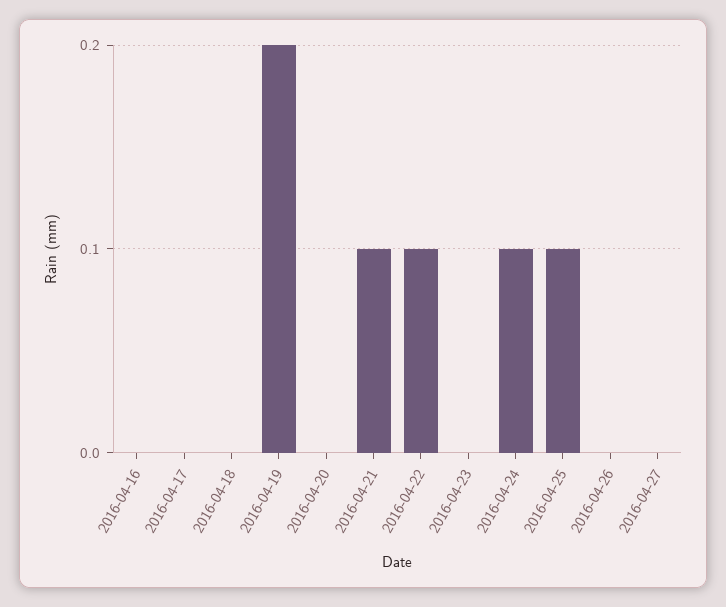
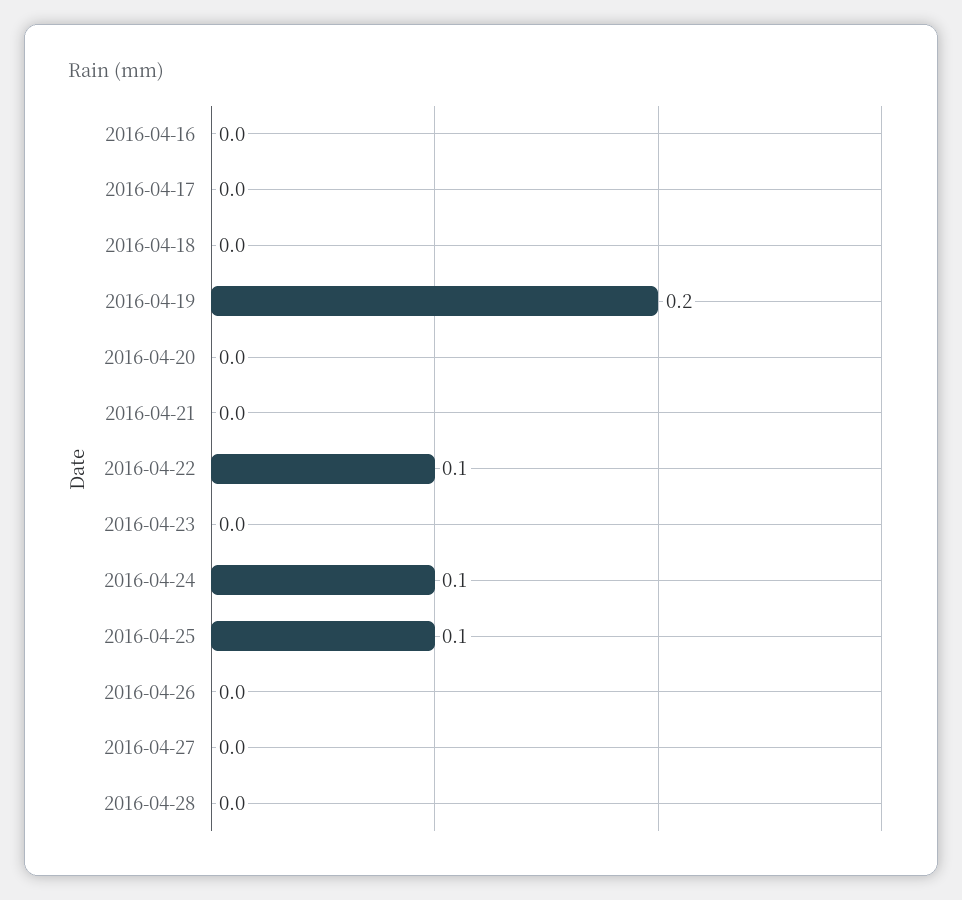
2016-04-21: 0.1 -> 0
2016-04-28: none -> 0

